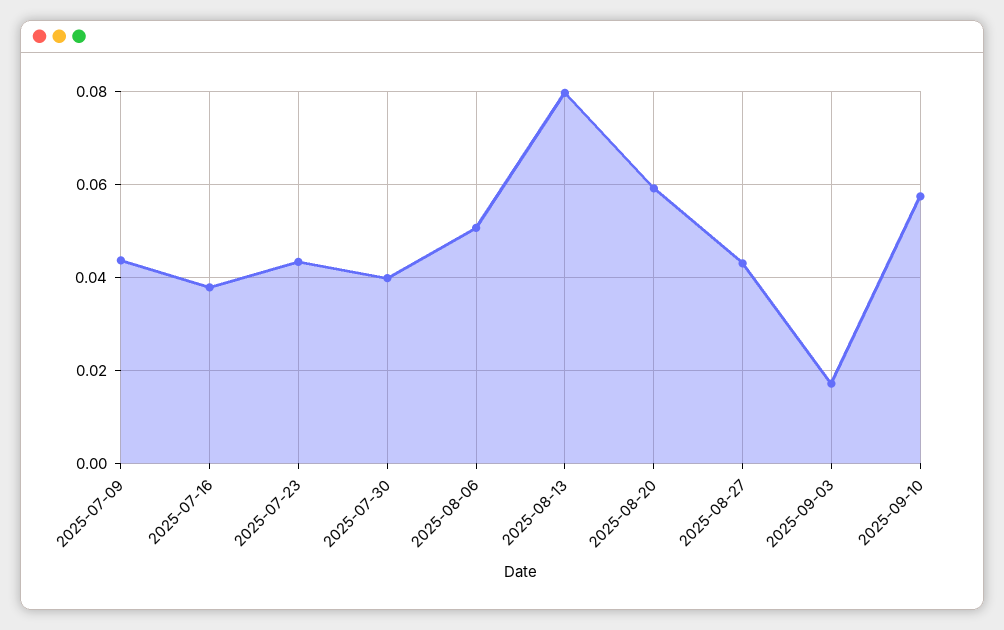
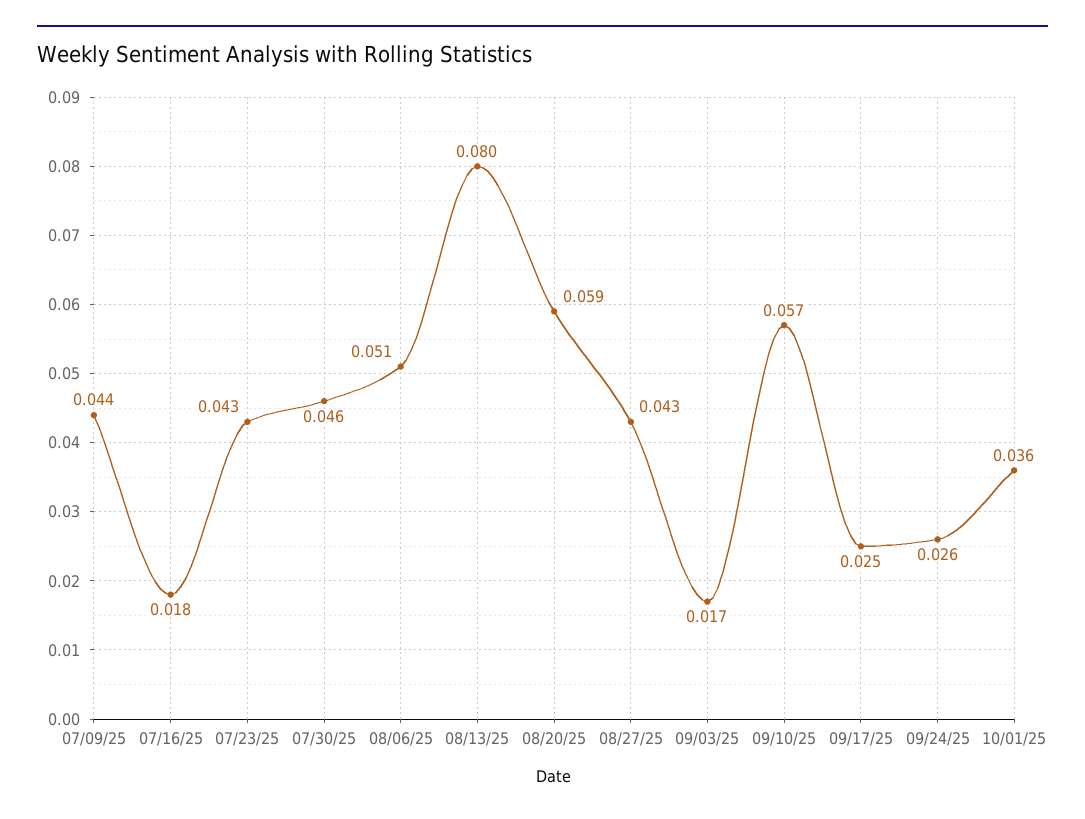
2025-07-16: 0.038 -> 0.018
2025-07-30: 0.04 -> 0.046
09/17/25: none -> 0.025
09/24/25: none -> 0.026
10/01/25: none -> 0.036

